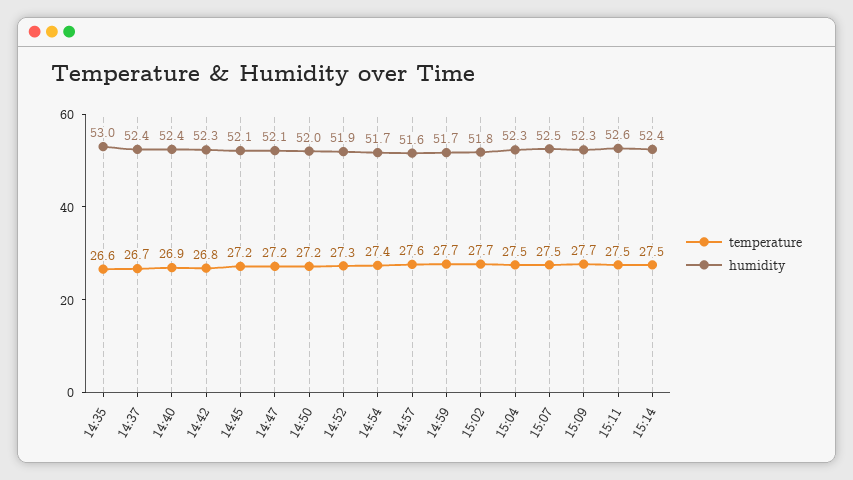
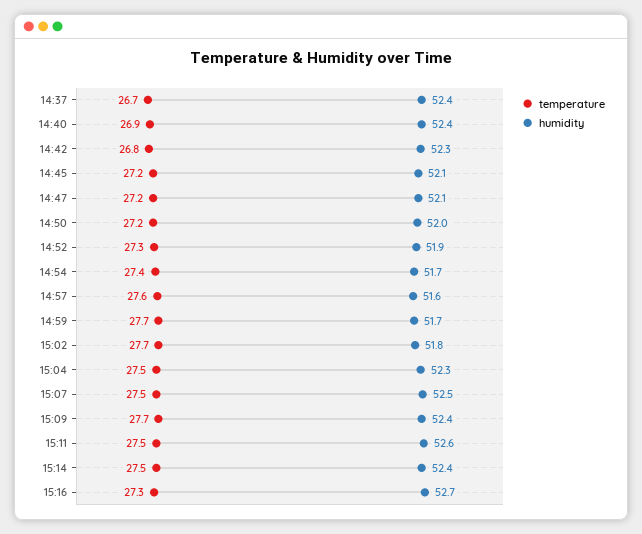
temperature, 14:35: 26.6 -> none
humidity, 14:35: 53 -> none
humidity, 15:09: 52.3 -> 52.4
temperature, 15:16: none -> 27.3
humidity, 15:16: none -> 52.7

